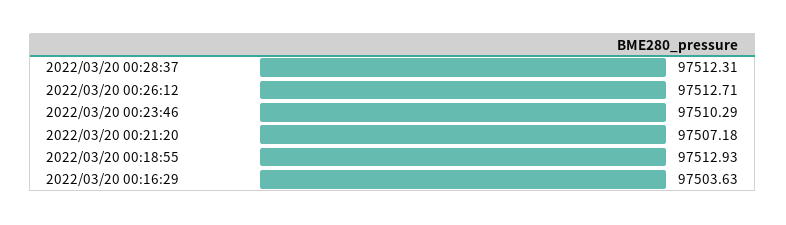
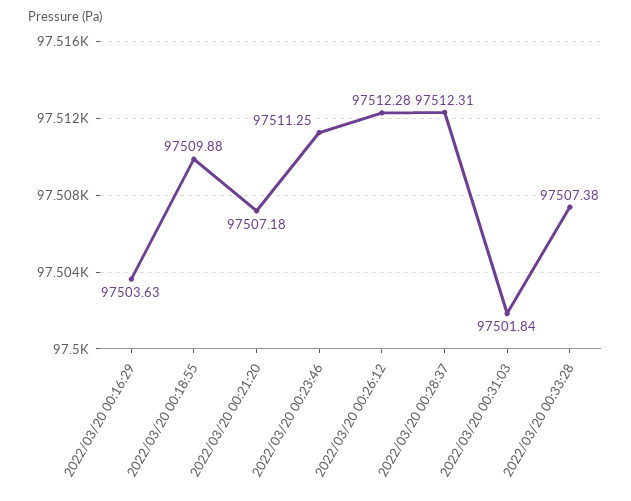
2022/03/20 00:26:12: 97512.71 -> 97512.28
2022/03/20 00:23:46: 97510.29 -> 97511.25
2022/03/20 00:18:55: 97512.93 -> 97509.88
2022/03/20 00:31:03: none -> 97501.84
2022/03/20 00:33:28: none -> 97507.38

